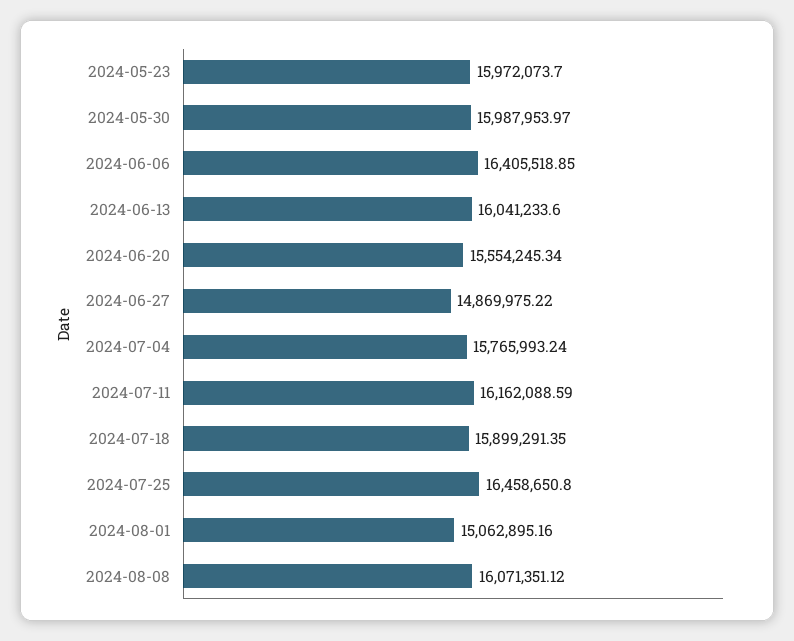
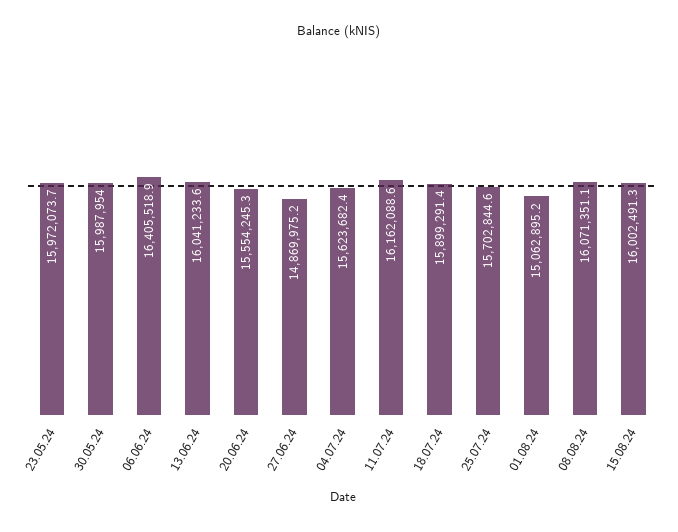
2024-07-04: 15765993.24 -> 15623682.4
2024-07-25: 16458650.8 -> 15702844.6
15.08.24: none -> 16002491.3

